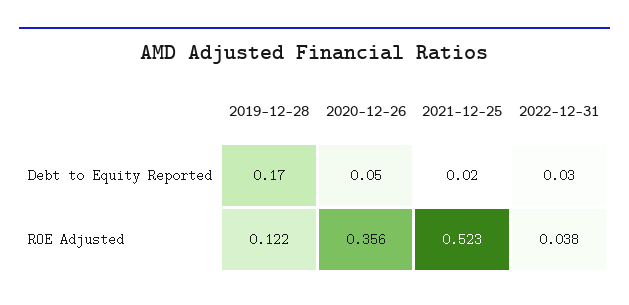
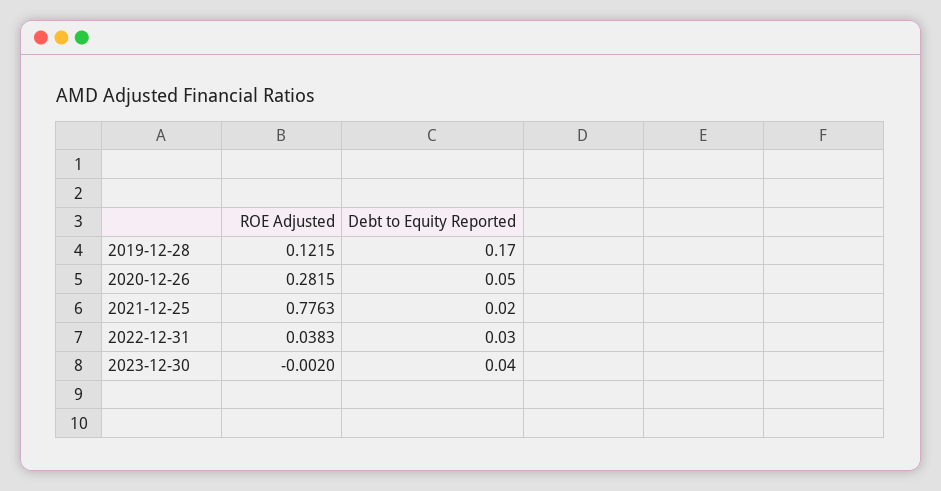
2020-12-26, ROE Adjusted: 0.356 -> 0.2815
2021-12-25, ROE Adjusted: 0.523 -> 0.7763
2023-12-30, ROE Adjusted: none -> -0.002
2023-12-30, Debt to Equity Reported: none -> 0.04

